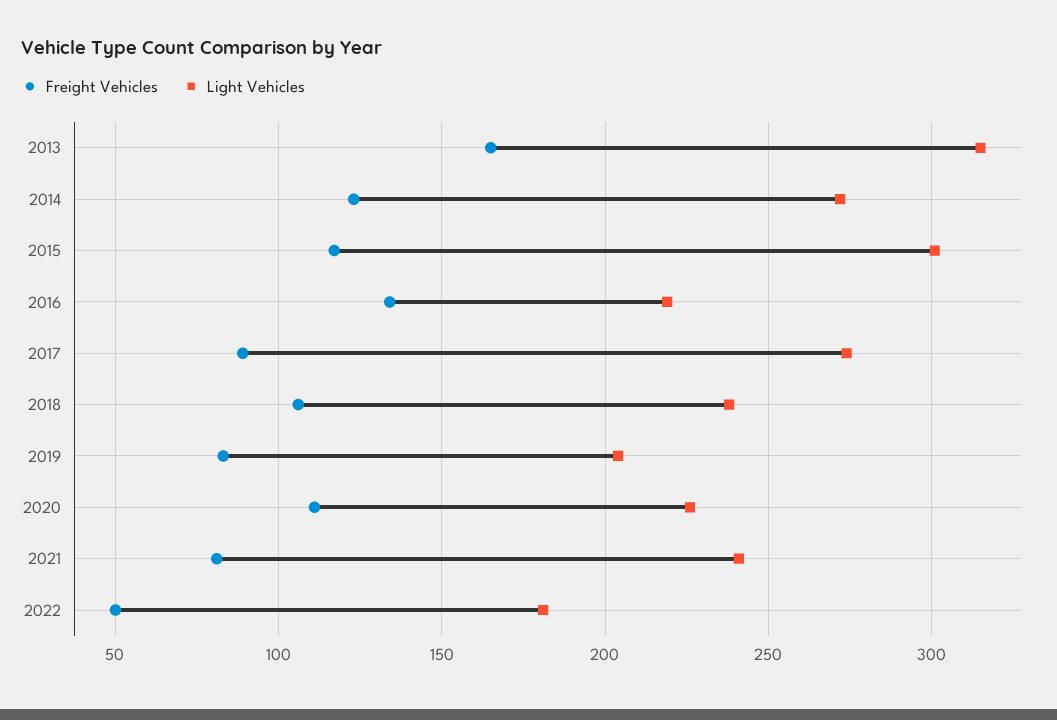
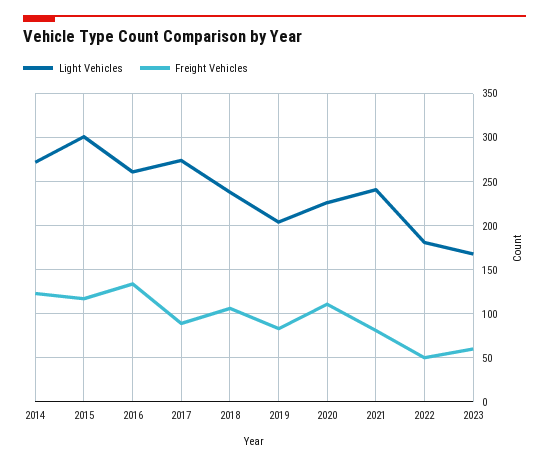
Freight Vehicles, 2013: 165 -> none
Light Vehicles, 2013: 315 -> none
Light Vehicles, 2016: 220 -> 260
Light Vehicles, 2023: none -> 170
Freight Vehicles, 2023: none -> 60

